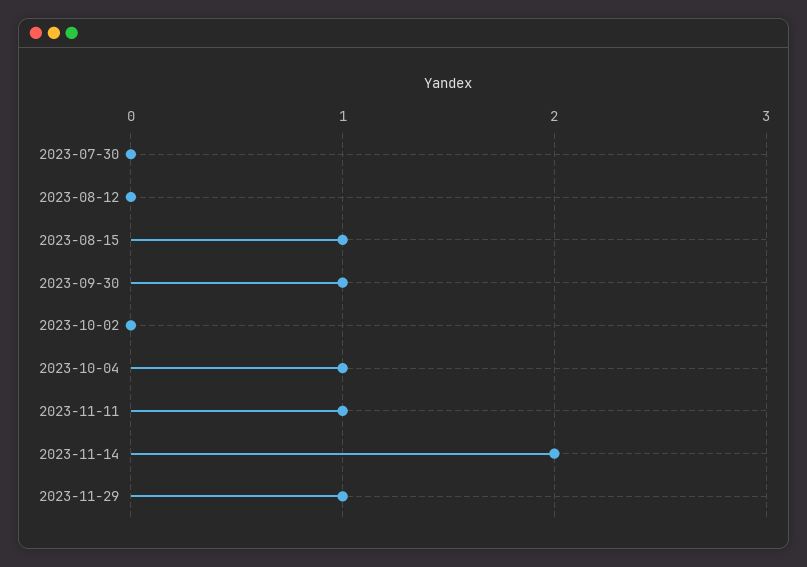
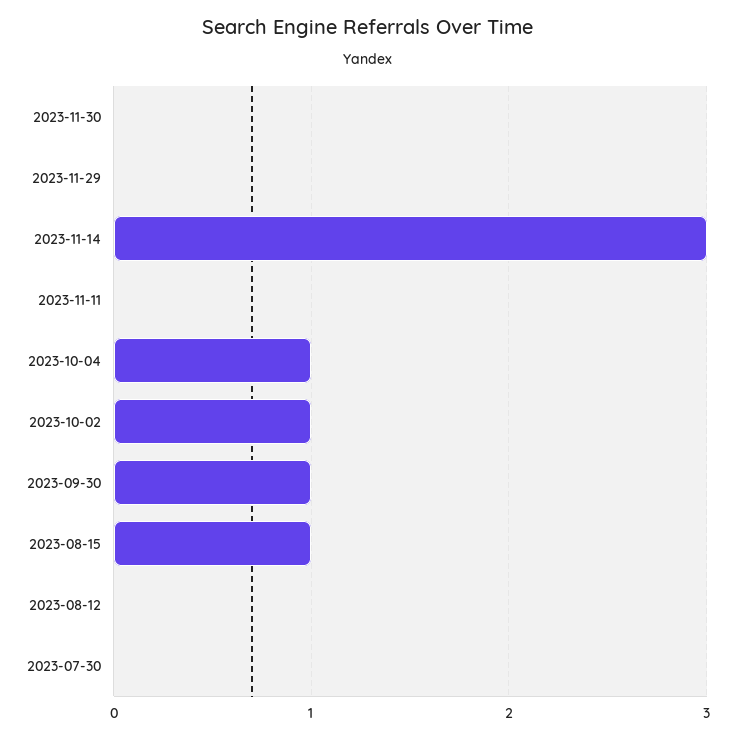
2023-10-02: 0 -> 1
2023-11-11: 1 -> 0
2023-11-14: 2 -> 3
2023-11-29: 1 -> 0
2023-11-30: none -> 0

